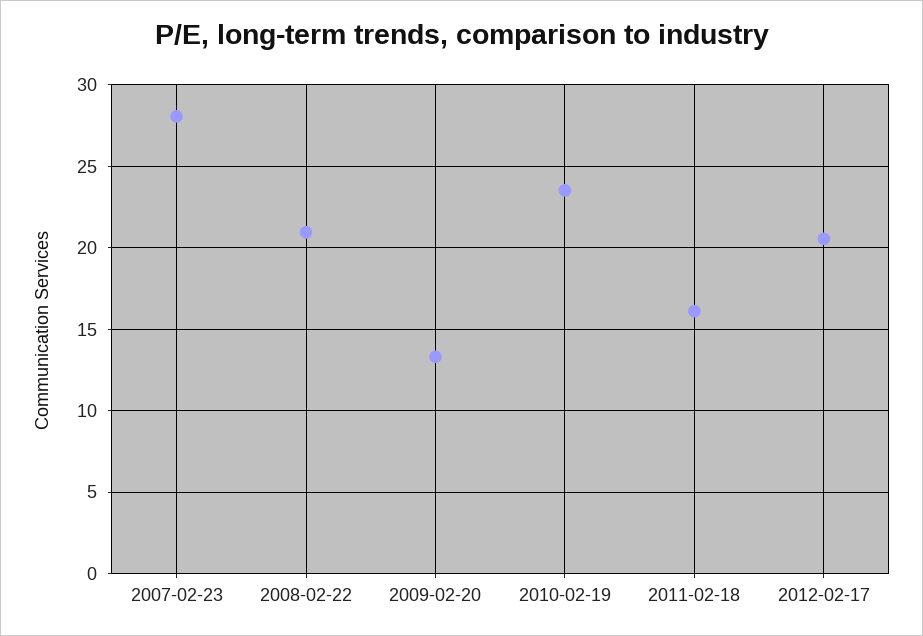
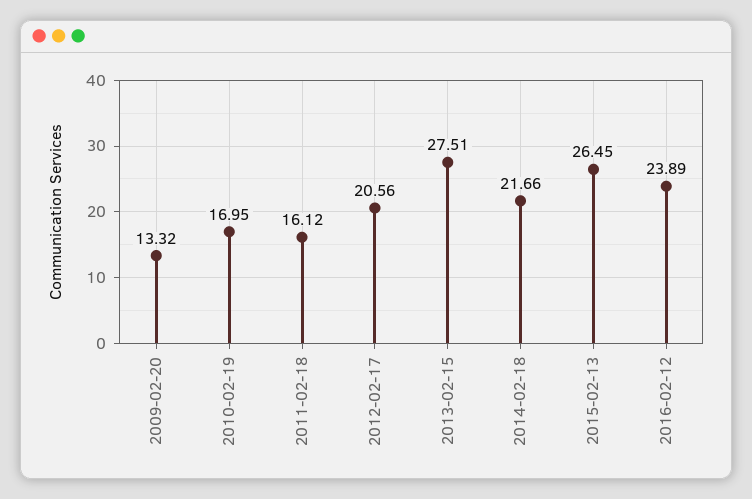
2007-02-23: 28 -> none
2008-02-22: 21 -> none
2010-02-19: 23.5 -> 16.95
2013-02-15: none -> 27.51
2014-02-18: none -> 21.66
2015-02-13: none -> 26.45
2016-02-12: none -> 23.89

